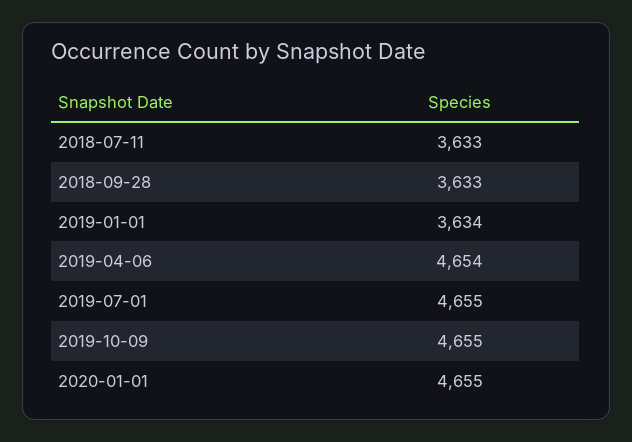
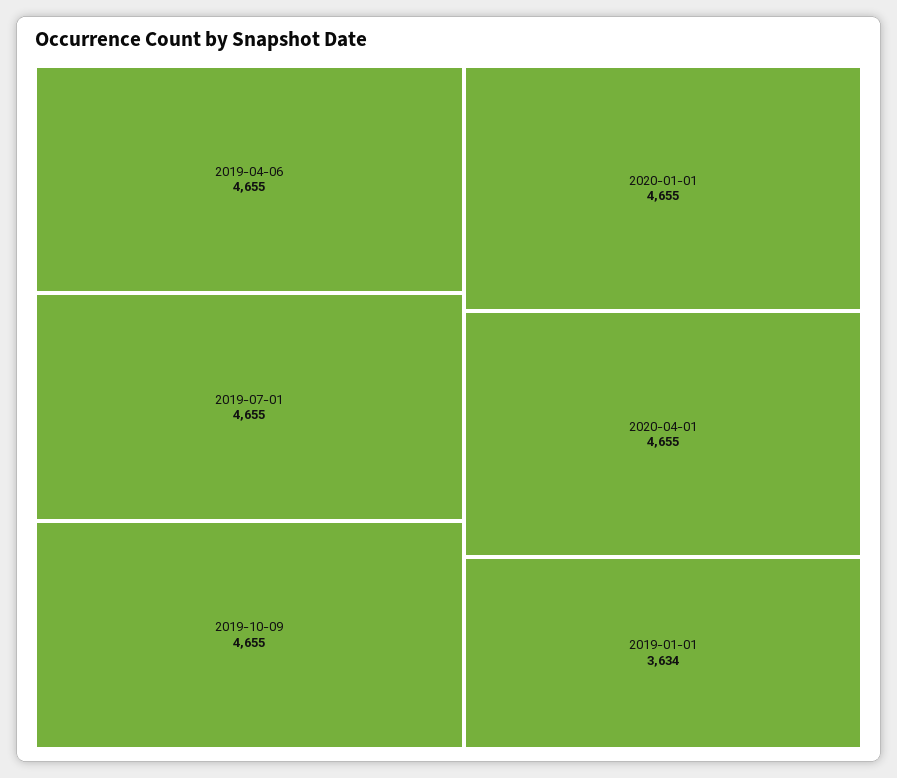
2018-07-11: 3633 -> none
2018-09-28: 3633 -> none
2019-04-06: 4654 -> 4655
2020-04-01: none -> 4655

